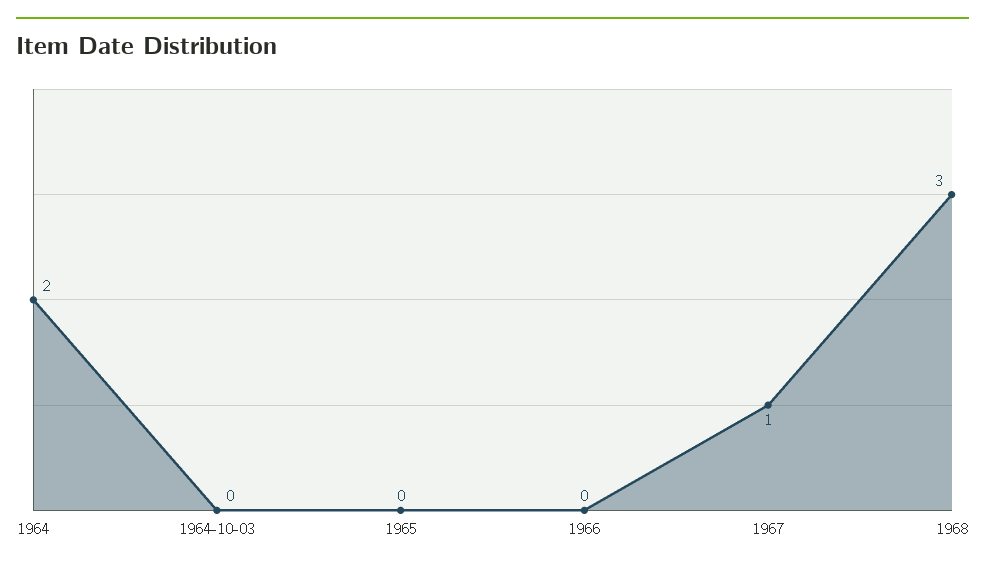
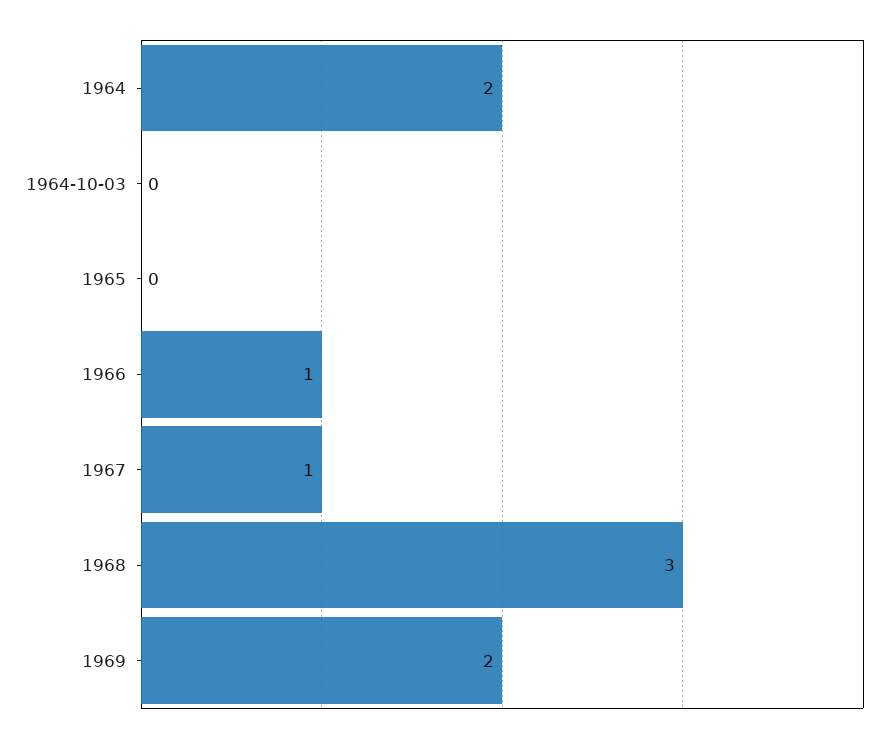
1966: 0 -> 1
1969: none -> 2

